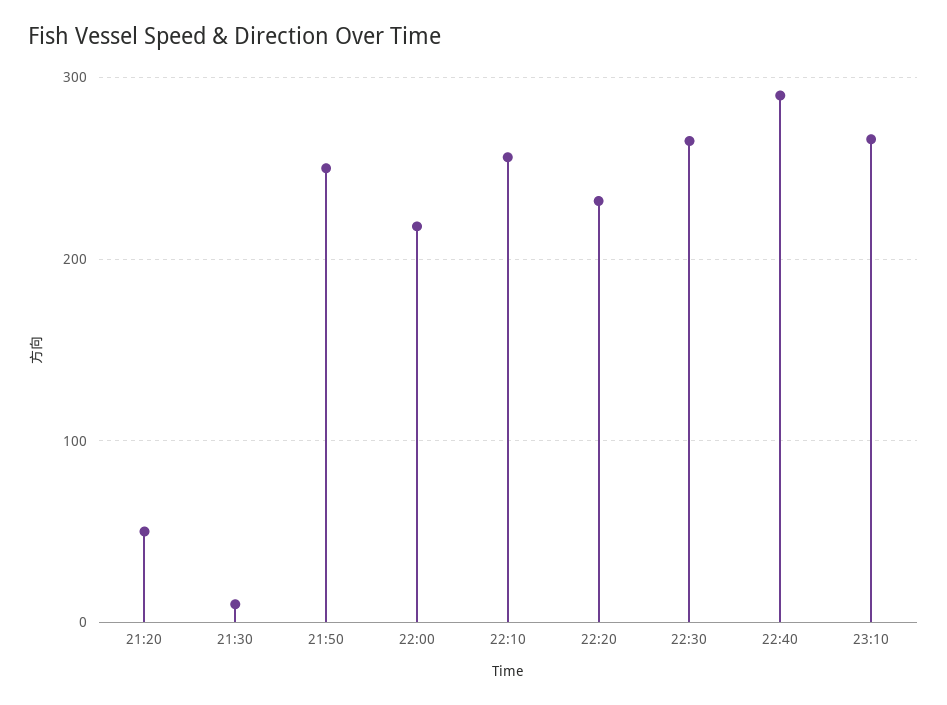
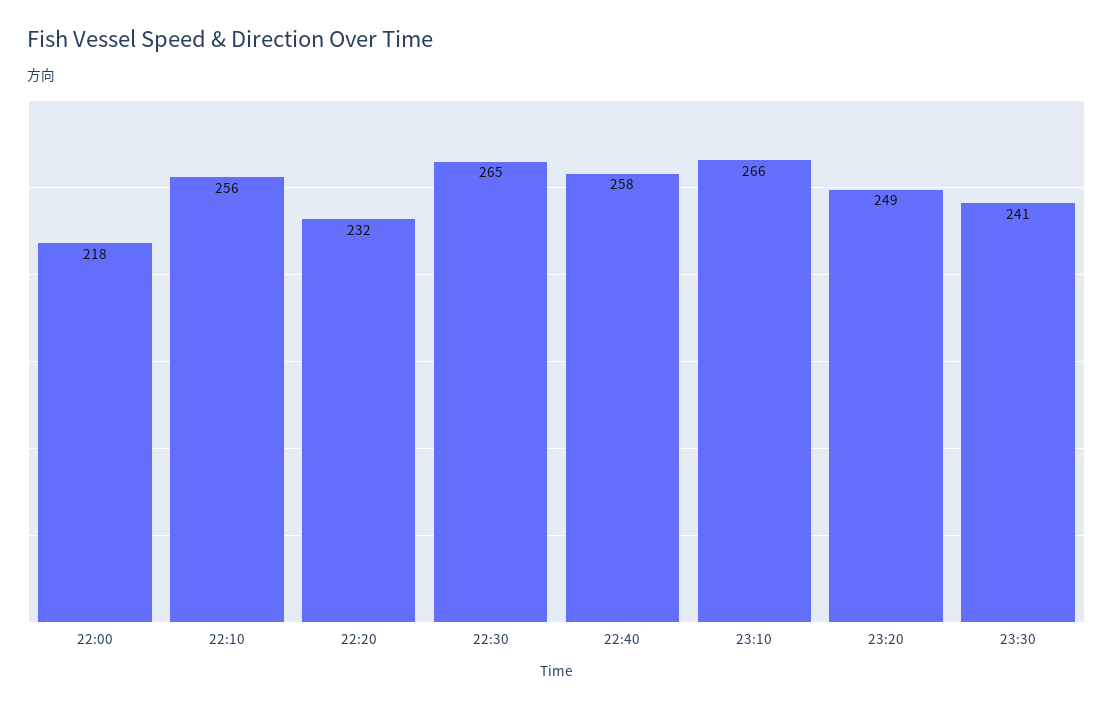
21:20: 50 -> none
21:30: 10 -> none
21:50: 250 -> none
22:40: 290 -> 258
23:20: none -> 249
23:30: none -> 241

